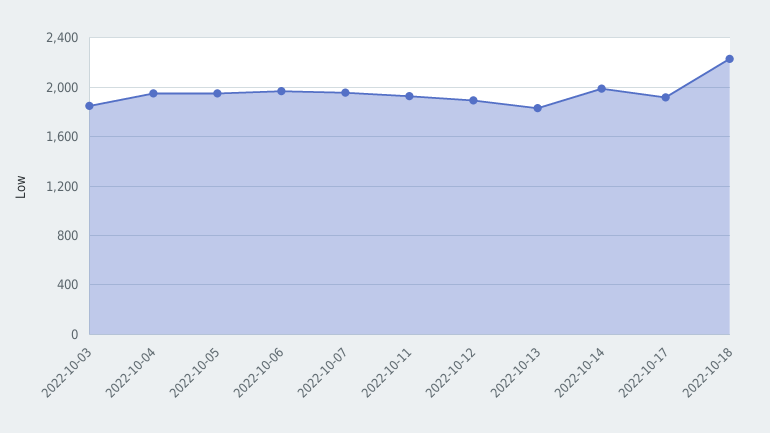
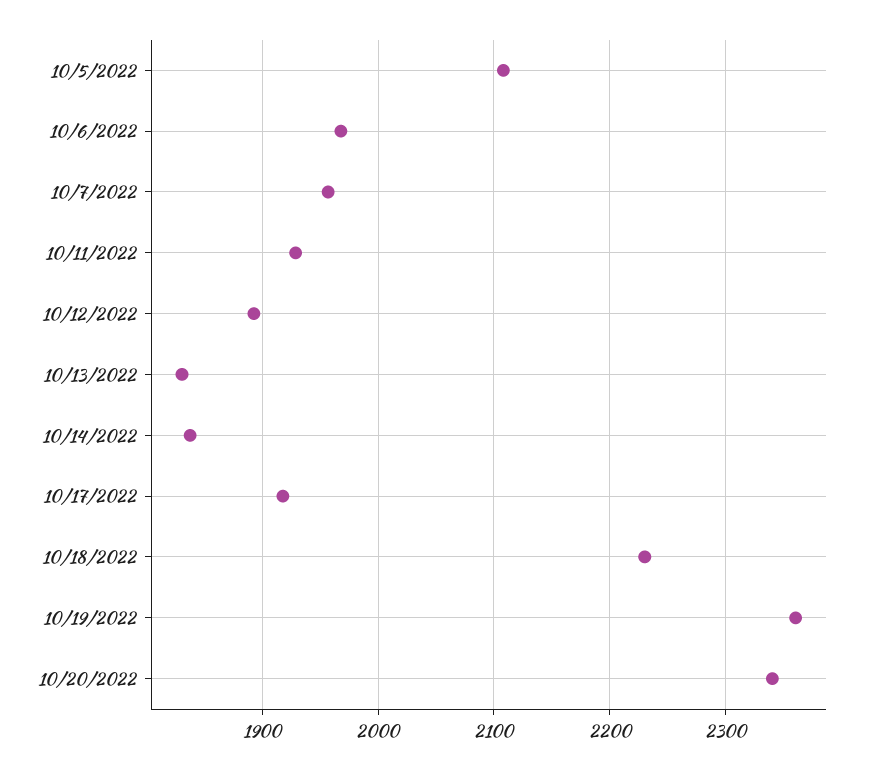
2022-10-03: 1850 -> none
2022-10-04: 1950 -> none
2022-10-05: 1950 -> 2110
2022-10-14: 2000 -> 1840
10/19/2022: none -> 2360
10/20/2022: none -> 2340

